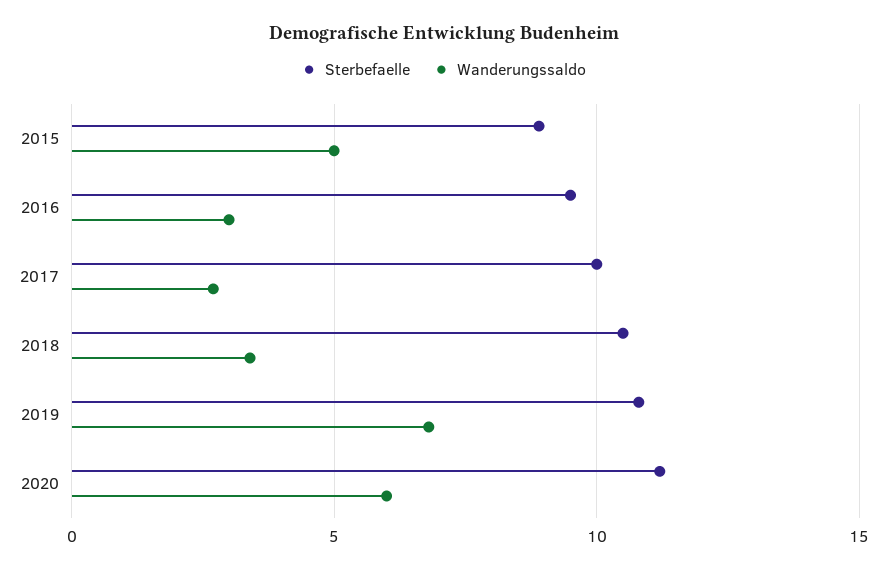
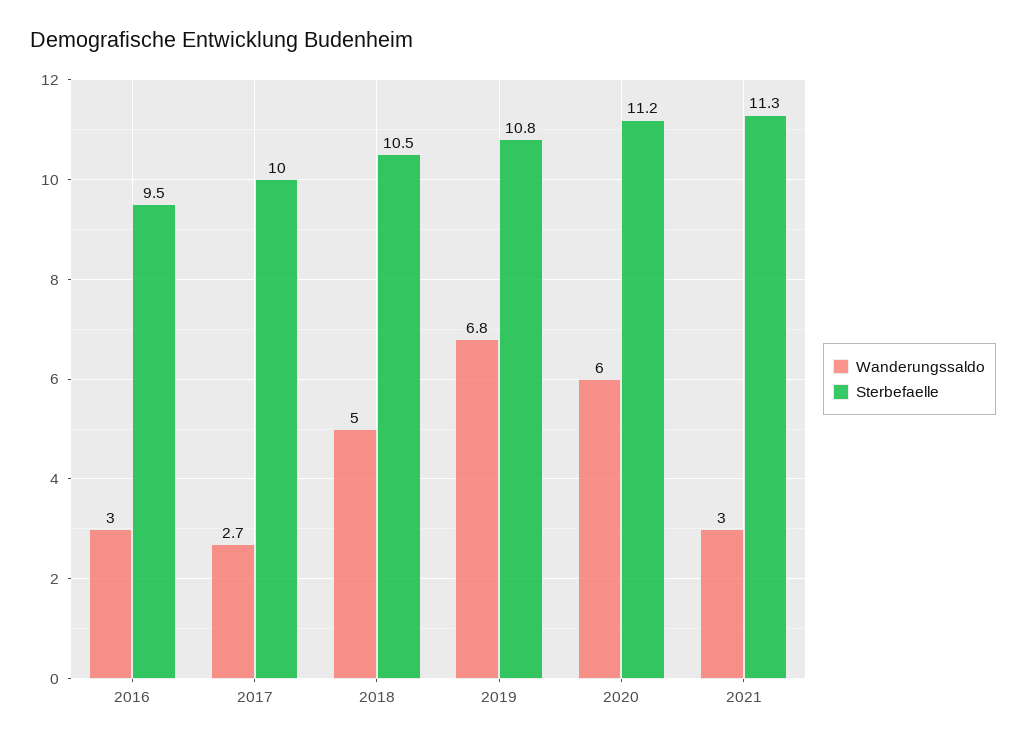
Sterbefaelle, 2015: 9 -> none
Wanderungssaldo, 2015: 5 -> none
Wanderungssaldo, 2018: 3.5 -> 5
Wanderungssaldo, 2021: none -> 3
Sterbefaelle, 2021: none -> 11.3

